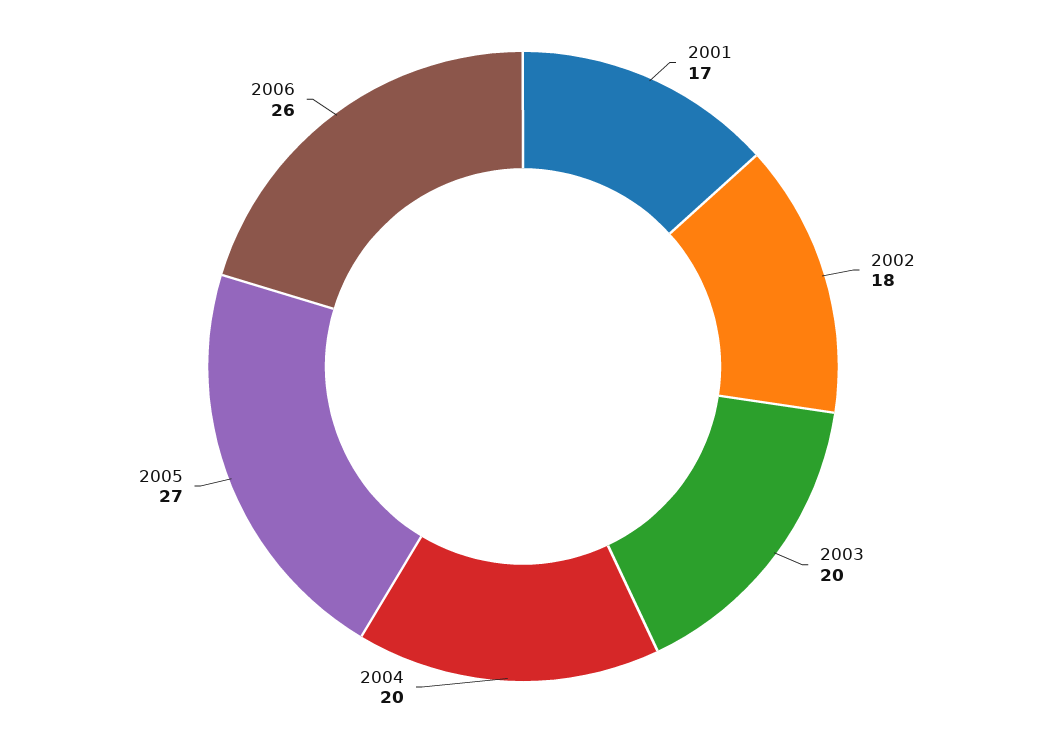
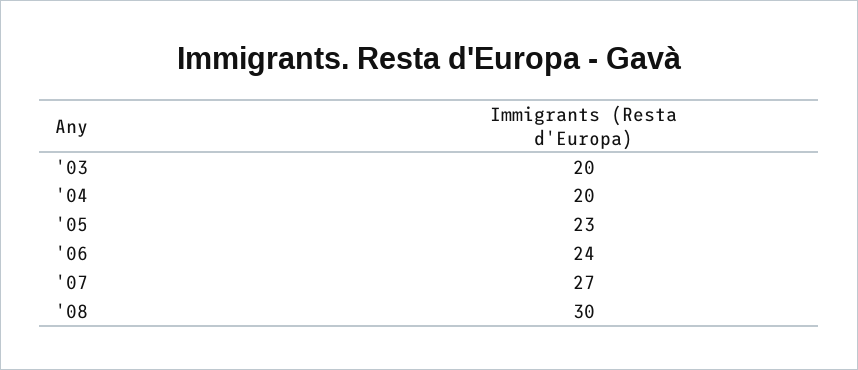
2001: 17 -> none
2002: 18 -> none
2005: 27 -> 23
2006: 26 -> 24
'07: none -> 27
'08: none -> 30

